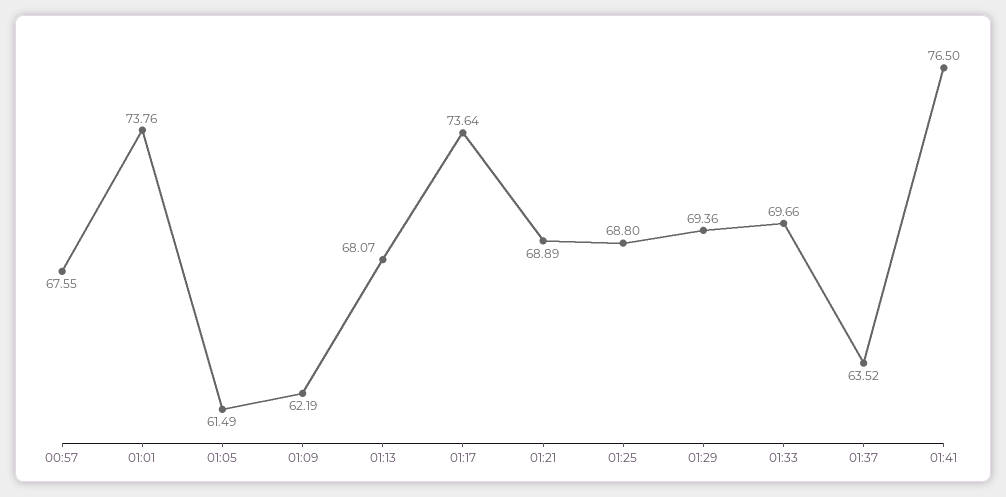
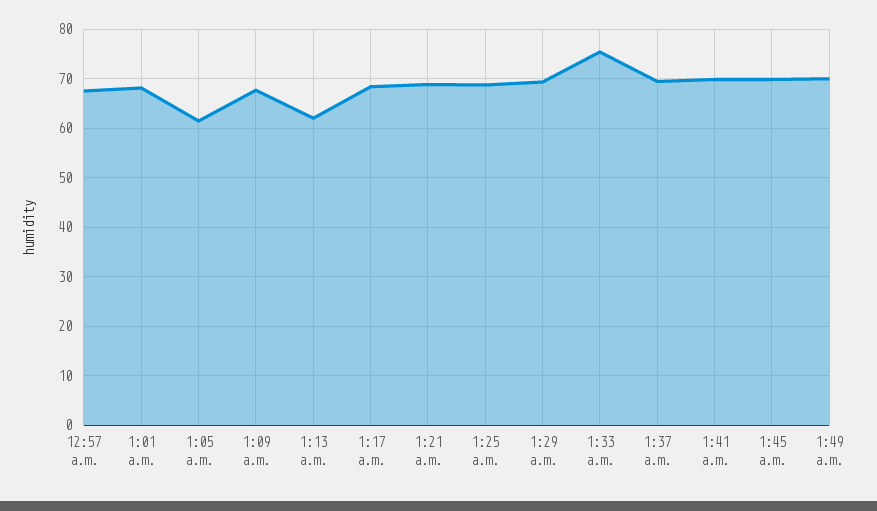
01:01: 73.76 -> 68
01:09: 62.19 -> 68
01:13: 68.07 -> 62
01:17: 73.64 -> 68
01:33: 69.66 -> 76
01:37: 63.52 -> 70
01:41: 76.5 -> 70
1:45 a.m.: none -> 70
1:49 a.m.: none -> 70

